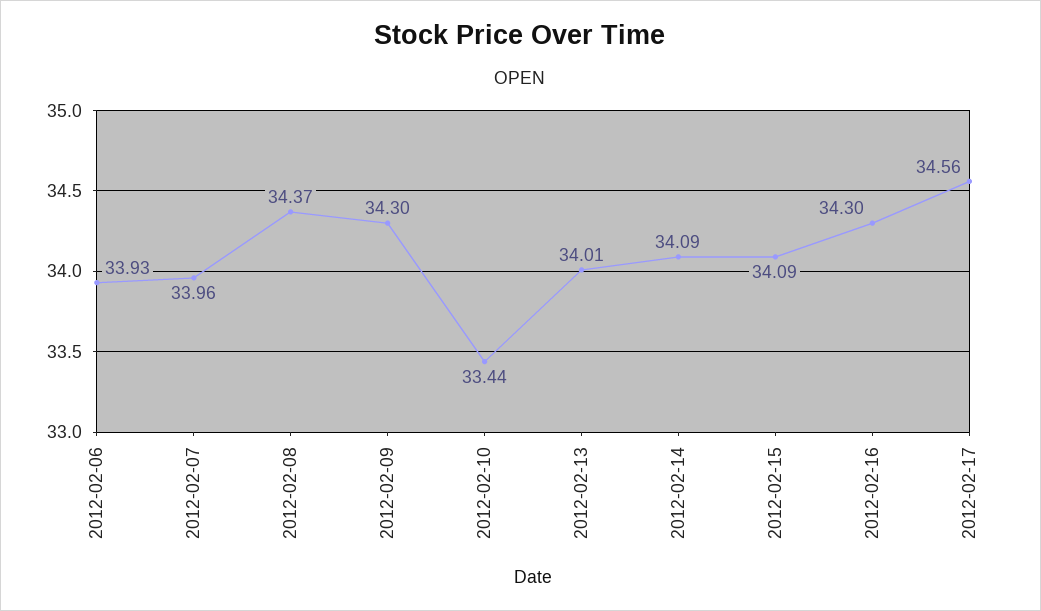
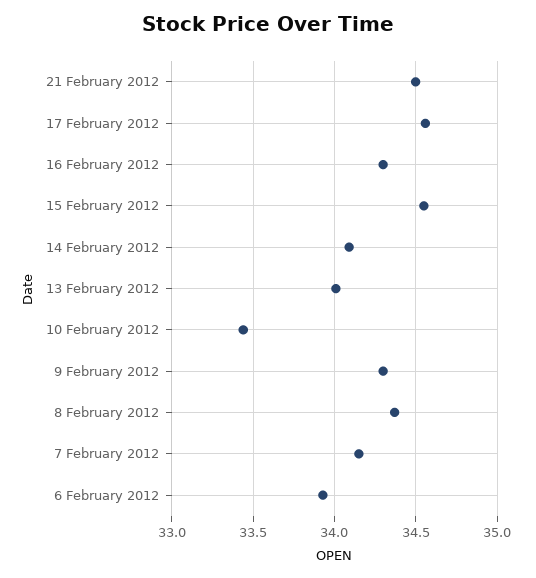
2012-02-07: 33.96 -> 34.15
2012-02-15: 34.09 -> 34.55
21 February 2012: none -> 34.5

